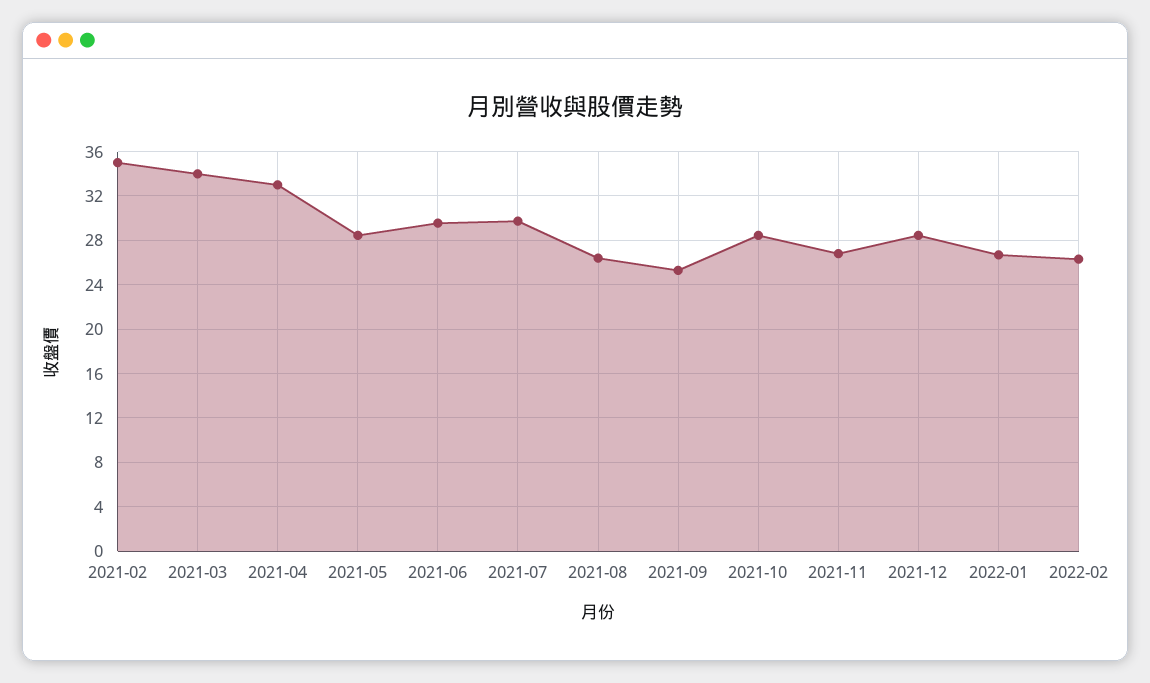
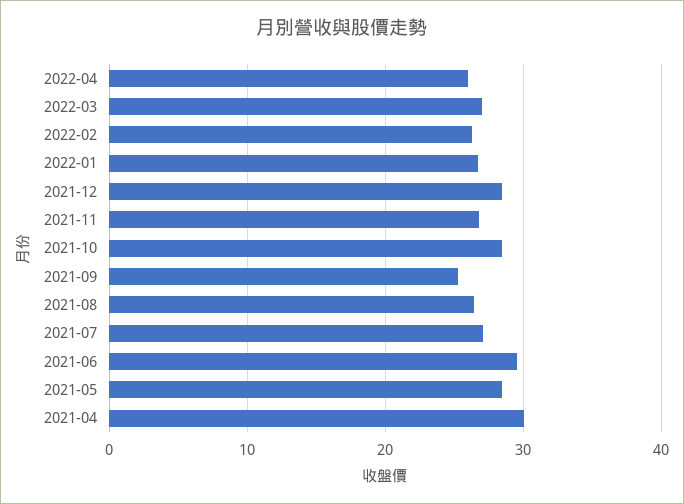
2021-02: 35 -> none
2021-03: 34 -> none
2021-04: 33 -> 30
2021-07: 30 -> 27
2022-04: none -> 26
2022-03: none -> 27

